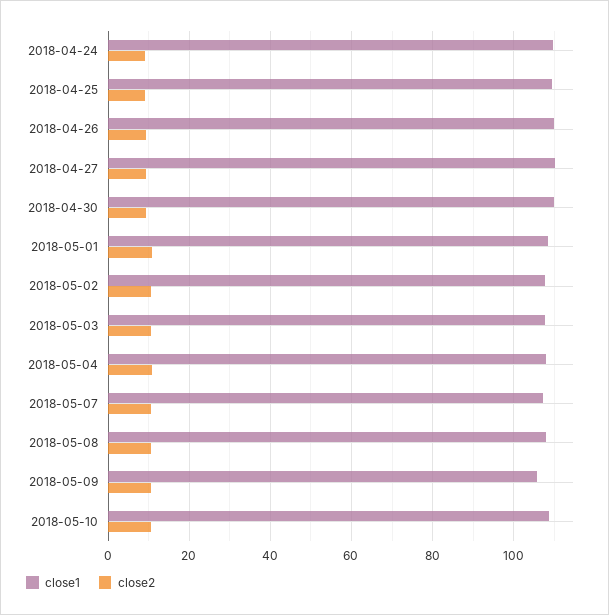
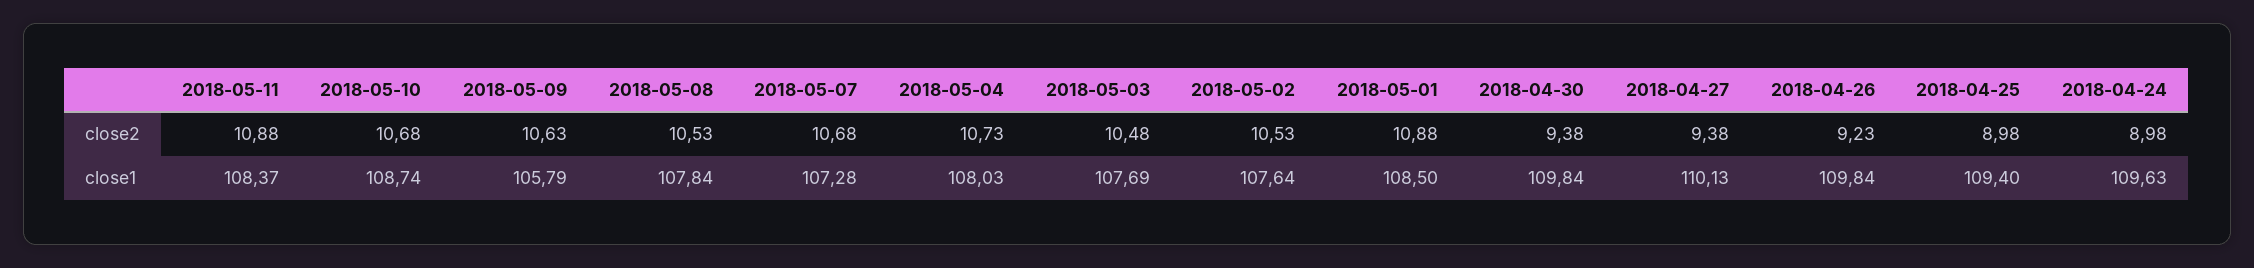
close2, 2018-05-11: none -> 10.88
close1, 2018-05-11: none -> 108.37

